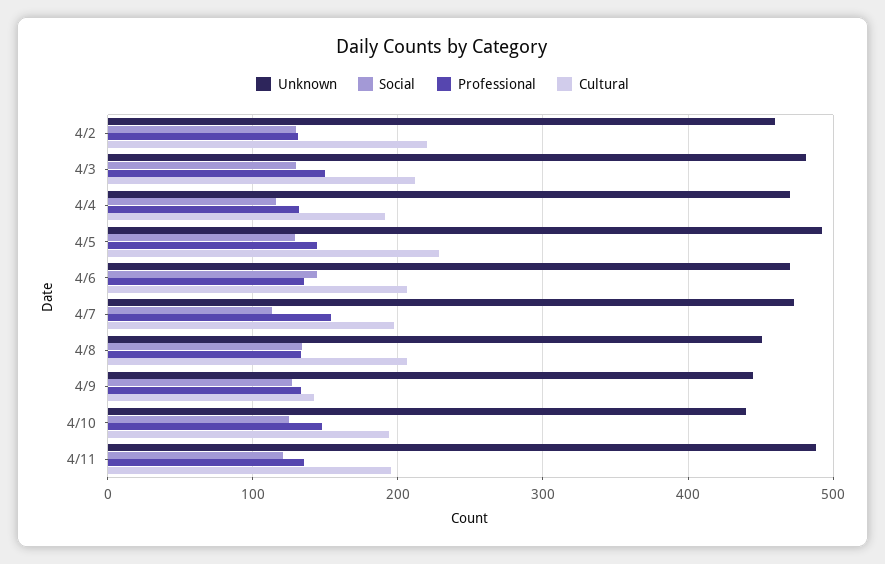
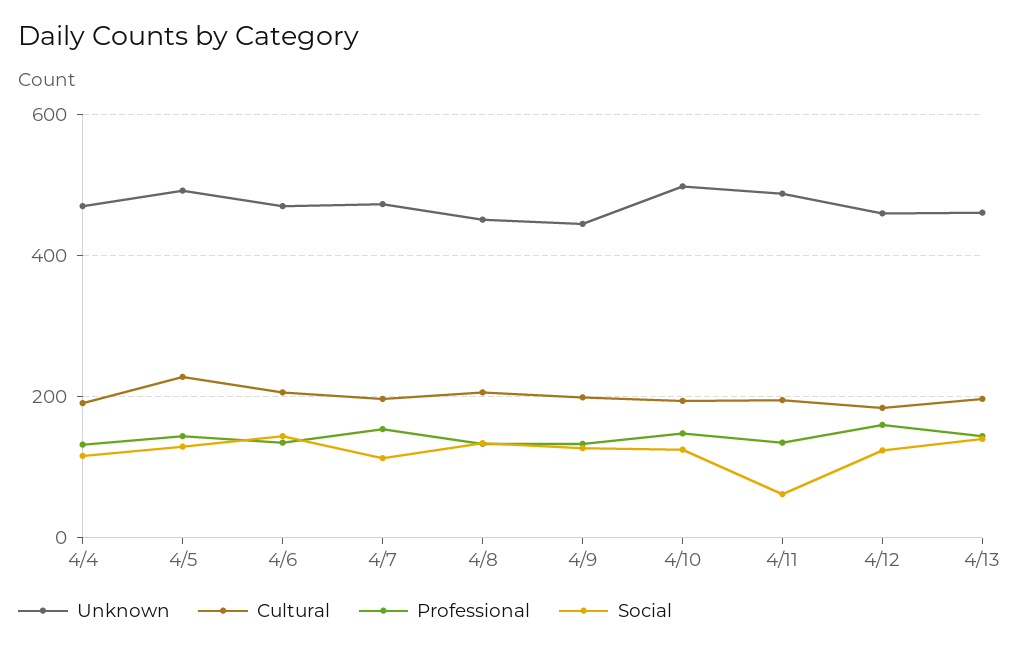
Unknown, 4/2: 460 -> none
Social, 4/2: 130 -> none
Professional, 4/2: 130 -> none
Cultural, 4/2: 220 -> none
Unknown, 4/3: 480 -> none
Social, 4/3: 130 -> none
Professional, 4/3: 150 -> none
Cultural, 4/3: 210 -> none
Cultural, 4/9: 140 -> 200
Unknown, 4/10: 440 -> 500
Social, 4/11: 120 -> 60
Unknown, 4/12: none -> 460
Cultural, 4/12: none -> 180
Professional, 4/12: none -> 160
Social, 4/12: none -> 120
Unknown, 4/13: none -> 460
Cultural, 4/13: none -> 200
Professional, 4/13: none -> 140
Social, 4/13: none -> 140

